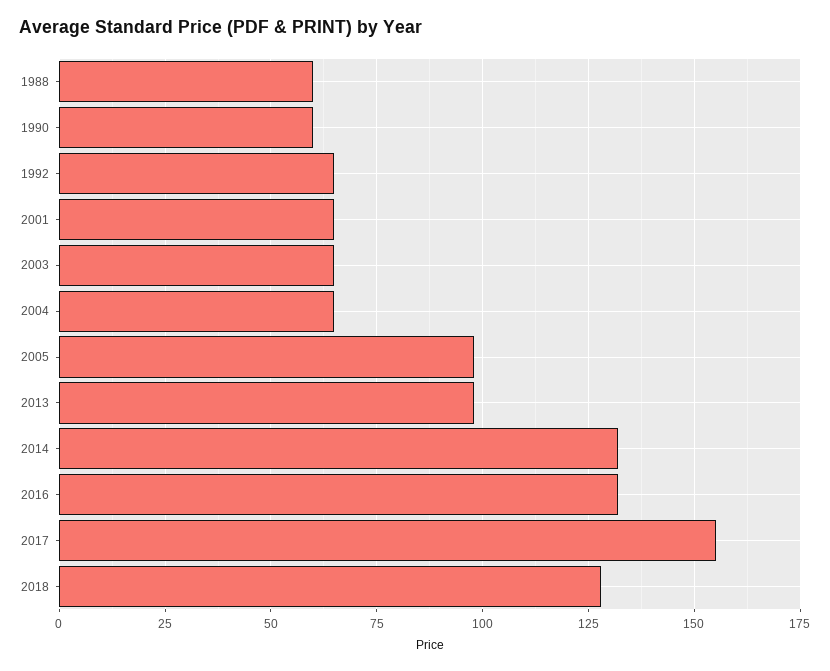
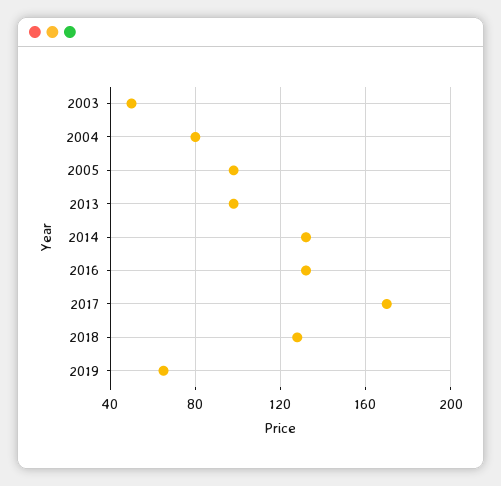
1988: 60 -> none
1990: 60 -> none
1992: 65 -> none
2001: 65 -> none
2003: 65 -> 50
2004: 65 -> 80
2017: 155 -> 170
2019: none -> 65

